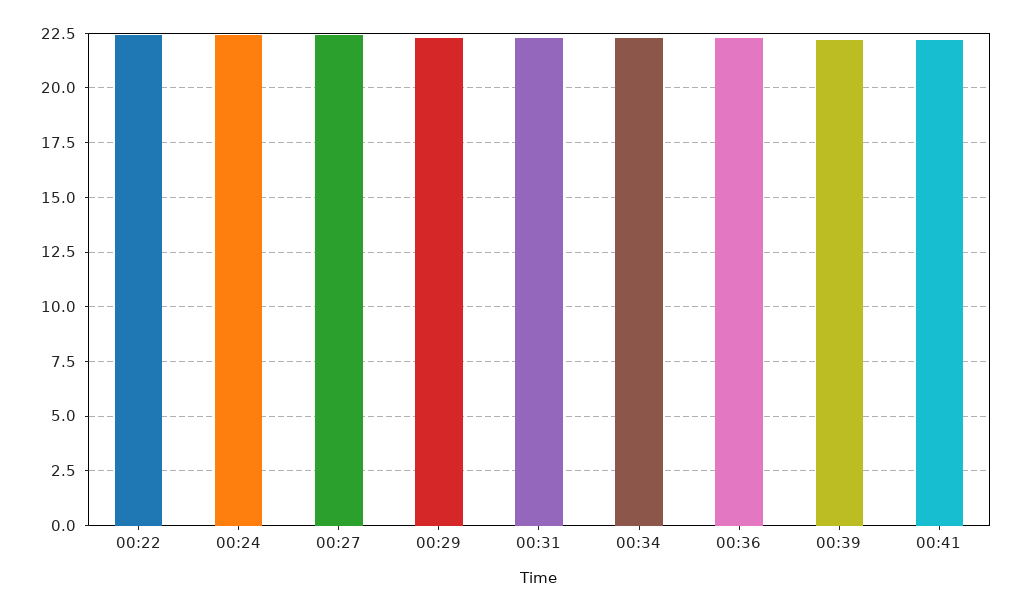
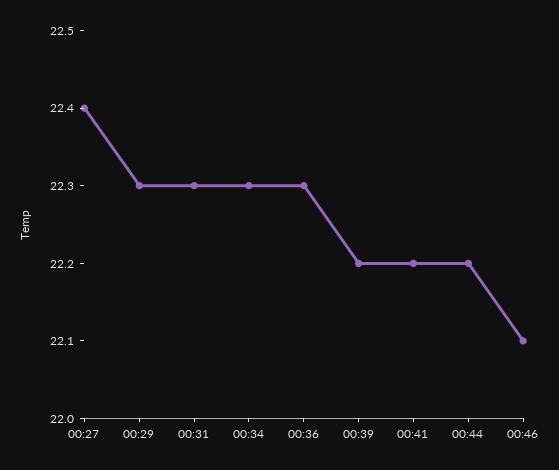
00:22: 22.5 -> none
00:24: 22.5 -> none
00:44: none -> 22.2
00:46: none -> 22.1

